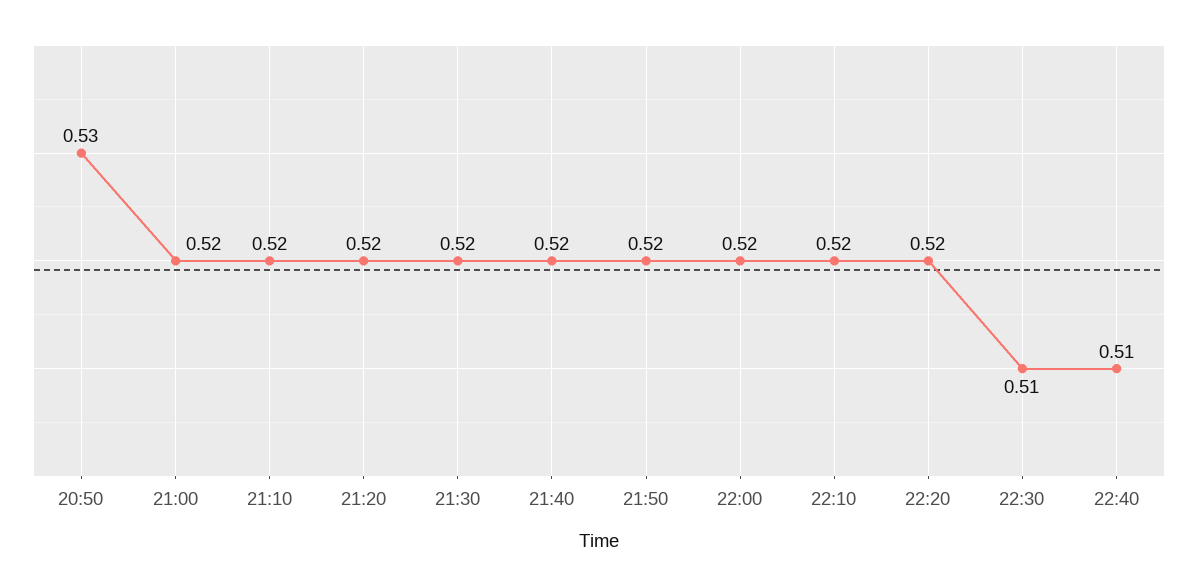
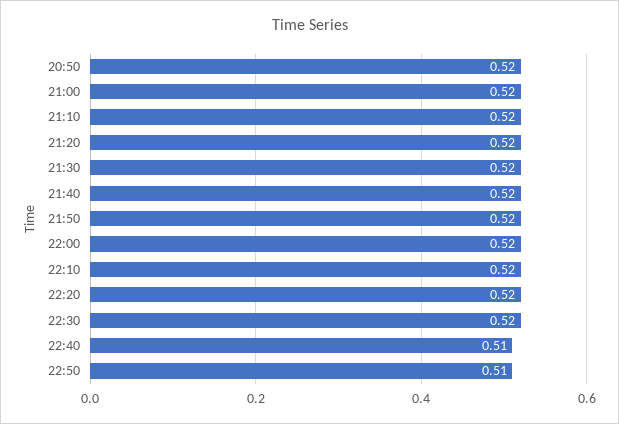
20:50: 0.53 -> 0.52
22:30: 0.51 -> 0.52
22:50: none -> 0.51

